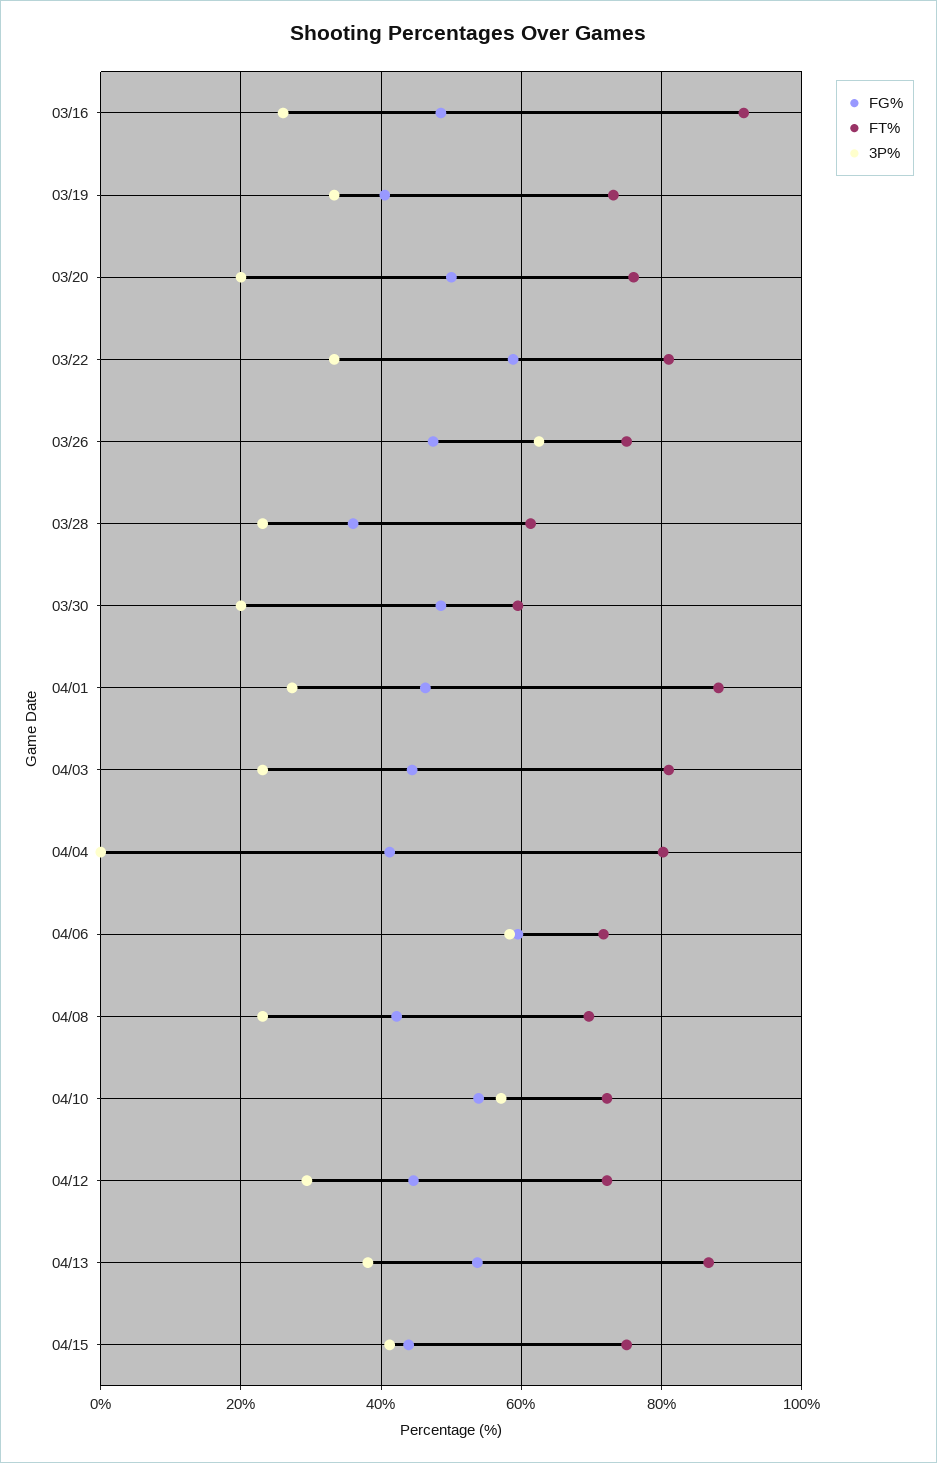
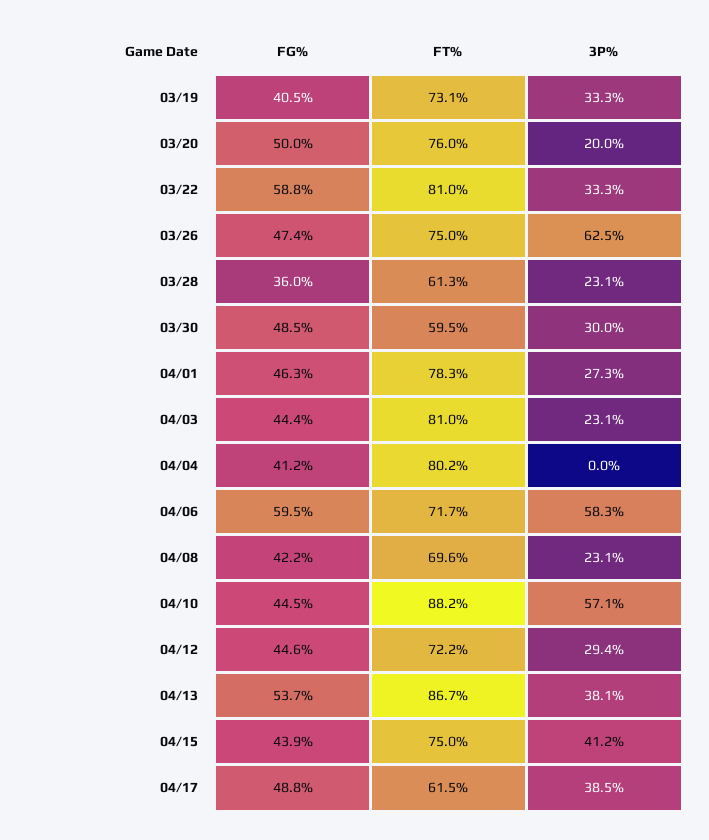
FG%, 03/16: 48 -> none
FT%, 03/16: 92 -> none
3P%, 03/16: 26 -> none
3P%, 03/30: 20 -> 30
FT%, 04/01: 88 -> 78.3
FG%, 04/10: 54 -> 44.5
FT%, 04/10: 72 -> 88.2
FG%, 04/17: none -> 48.8
FT%, 04/17: none -> 61.5
3P%, 04/17: none -> 38.5

